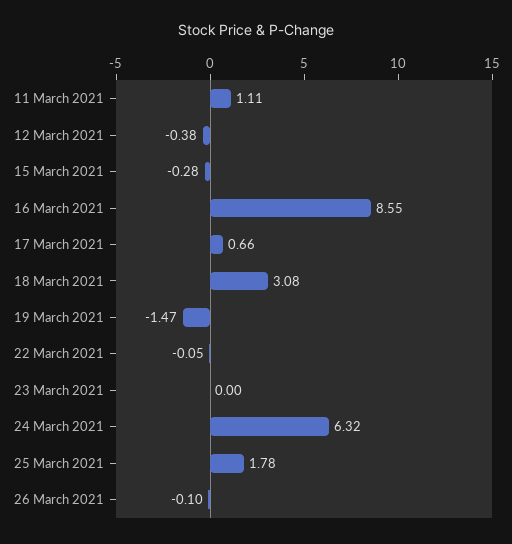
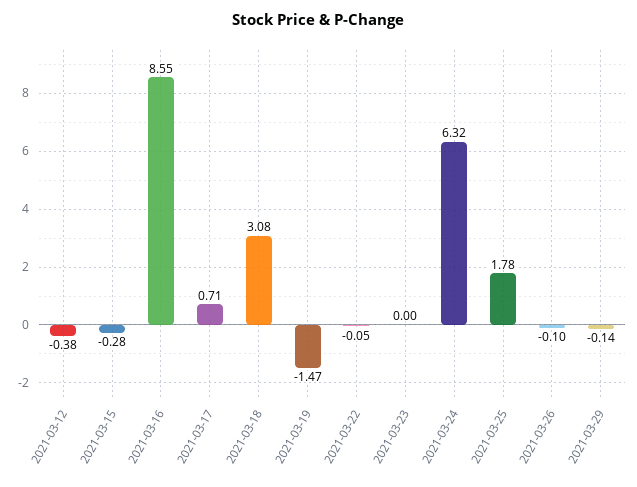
11 March 2021: 1.11 -> none
17 March 2021: 0.66 -> 0.71
2021-03-29: none -> -0.14

